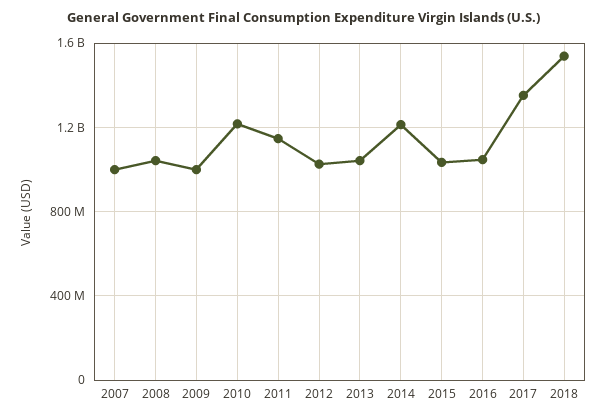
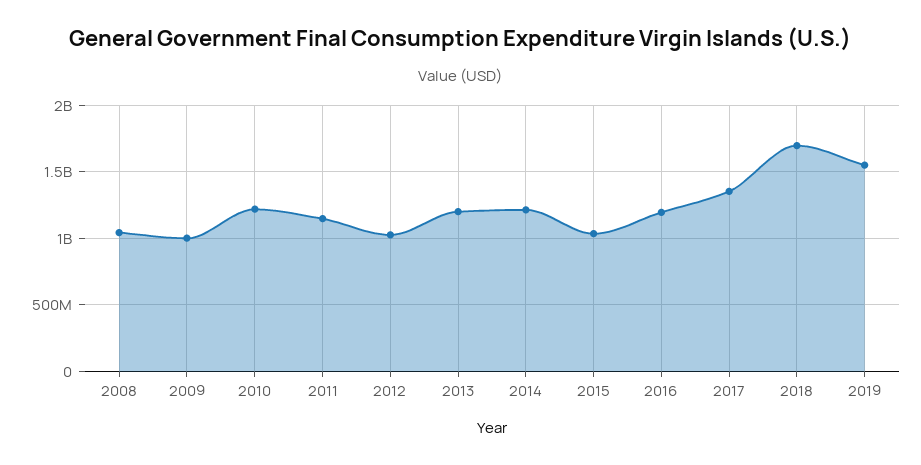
2007: 1000000000 -> none
2013: 1050000000 -> 1200000000
2016: 1050000000 -> 1200000000
2018: 1550000000 -> 1700000000
2019: none -> 1550000000

